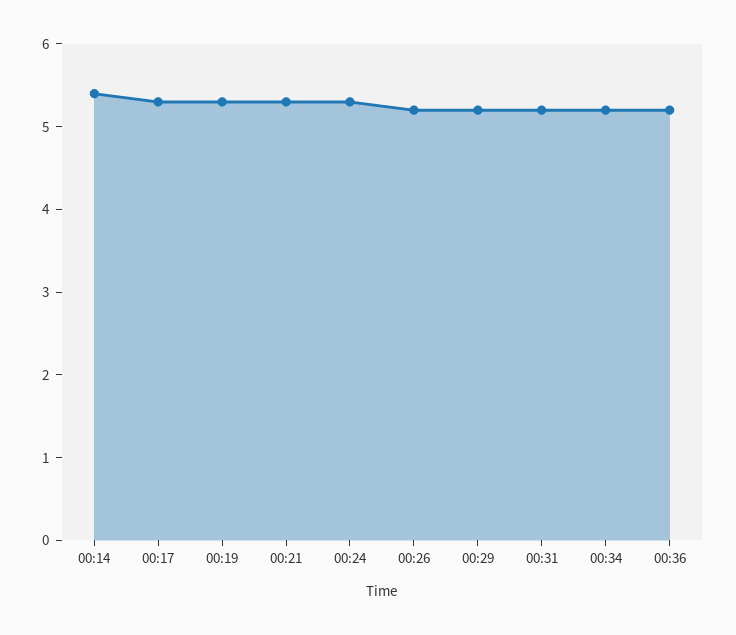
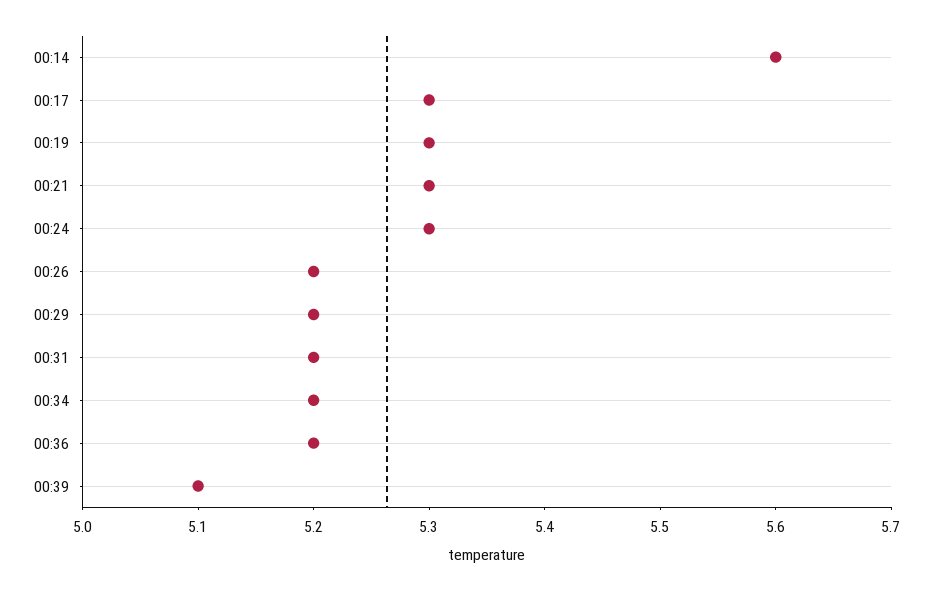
00:14: 5.4 -> 5.6
00:39: none -> 5.1

